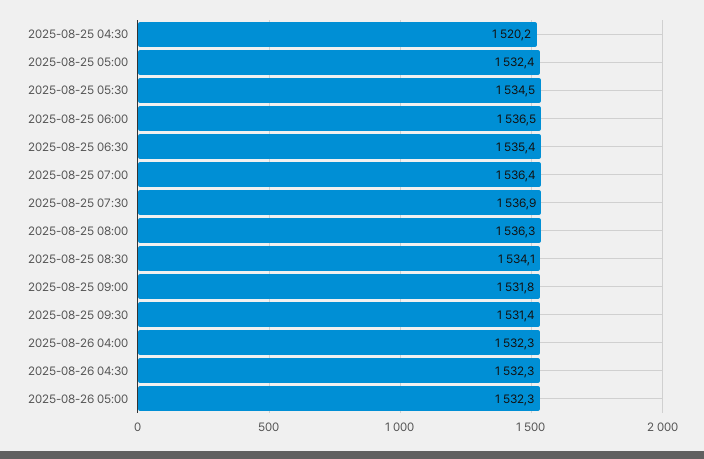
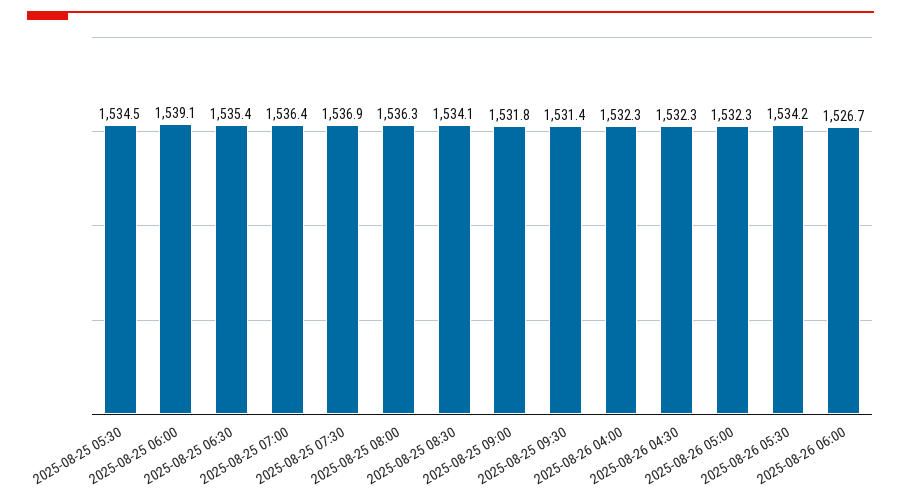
2025-08-25 04:30: 1520.2 -> none
2025-08-25 05:00: 1532.4 -> none
2025-08-25 06:00: 1536.5 -> 1539.1
2025-08-26 05:30: none -> 1534.2
2025-08-26 06:00: none -> 1526.7

